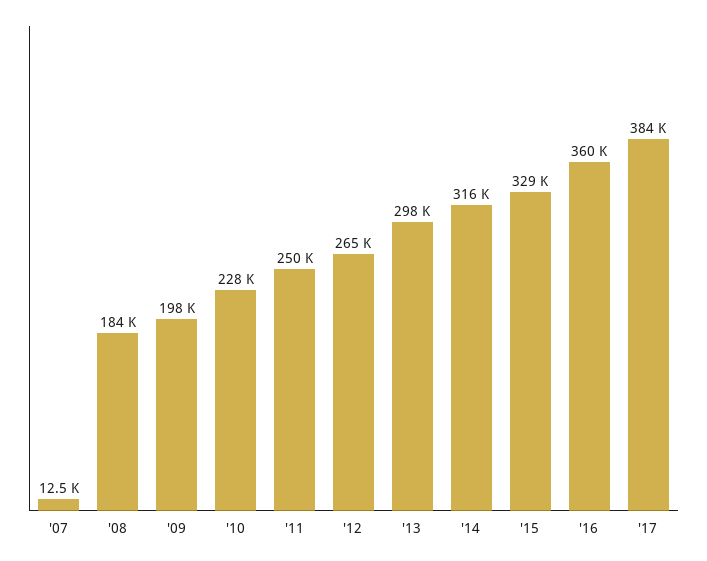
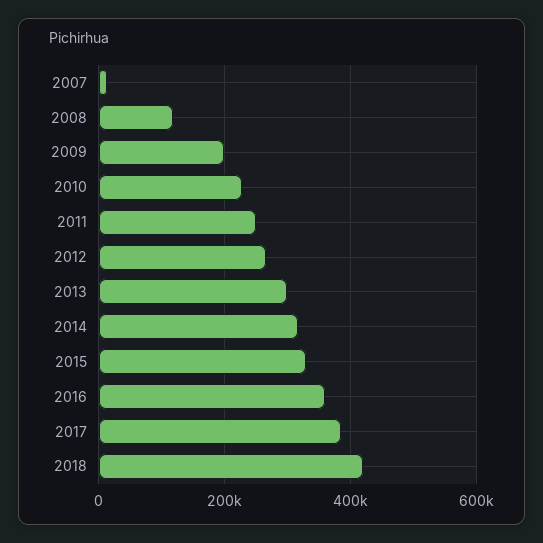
'08: 184000 -> 120000
2018: none -> 420000

